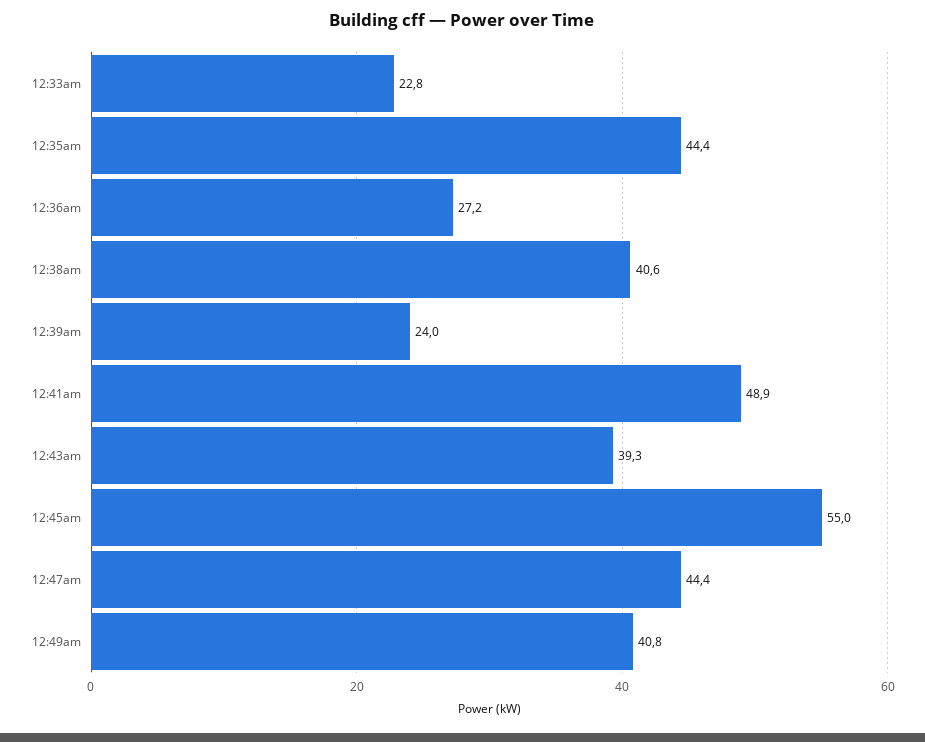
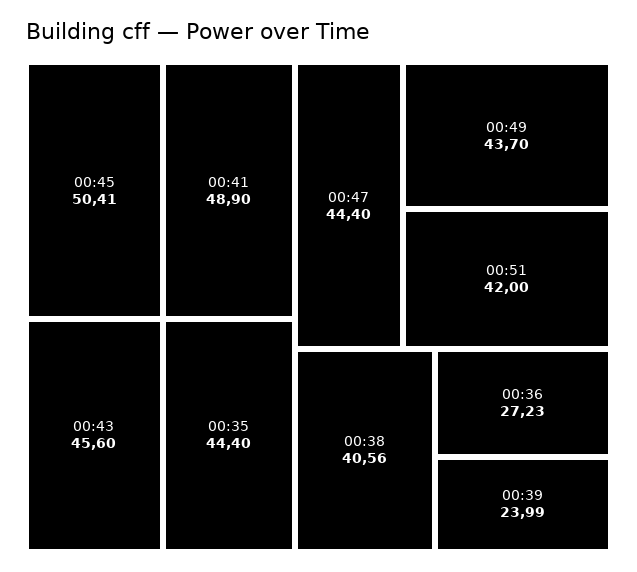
12:33am: 22.8 -> none
12:43am: 39.3 -> 45.6
12:45am: 55 -> 50.41
12:49am: 40.8 -> 43.7
00:51: none -> 42

